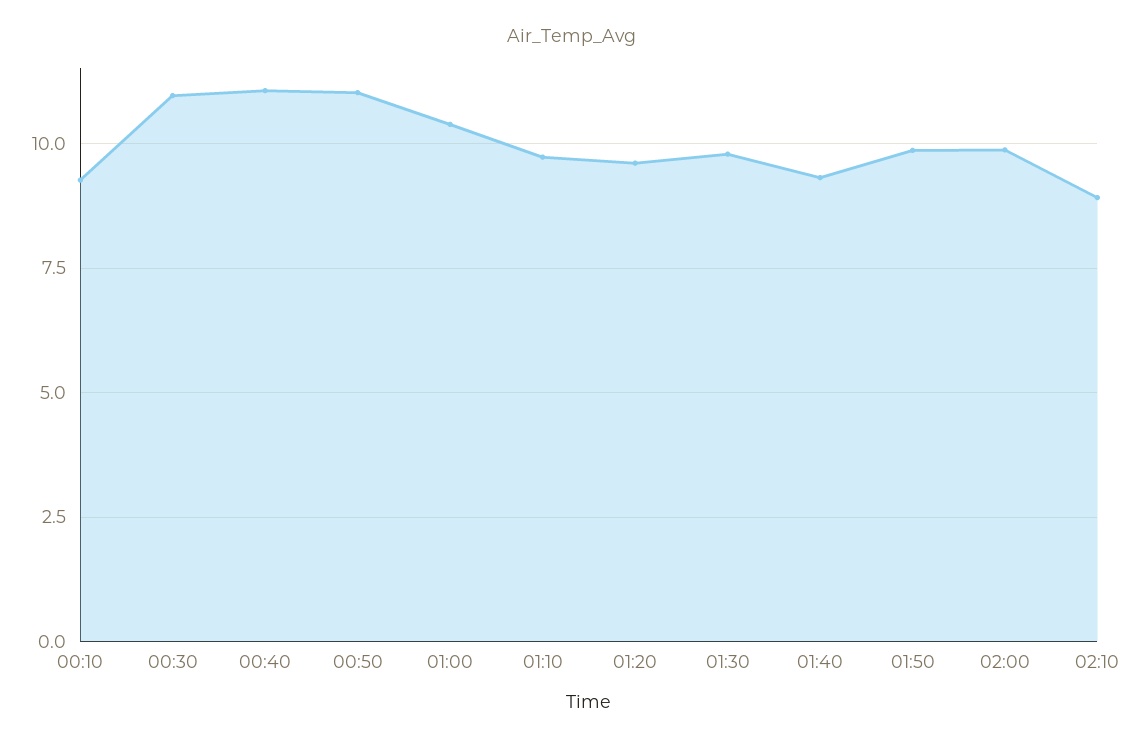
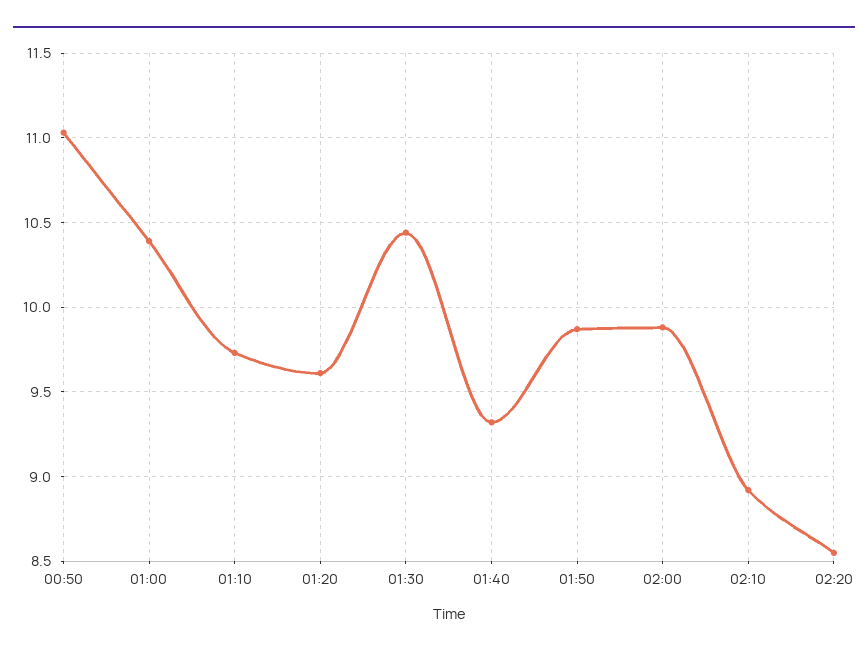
00:10: 9.25 -> none
00:30: 11 -> none
00:40: 11 -> none
01:30: 9.75 -> 10.45
02:20: none -> 8.55

